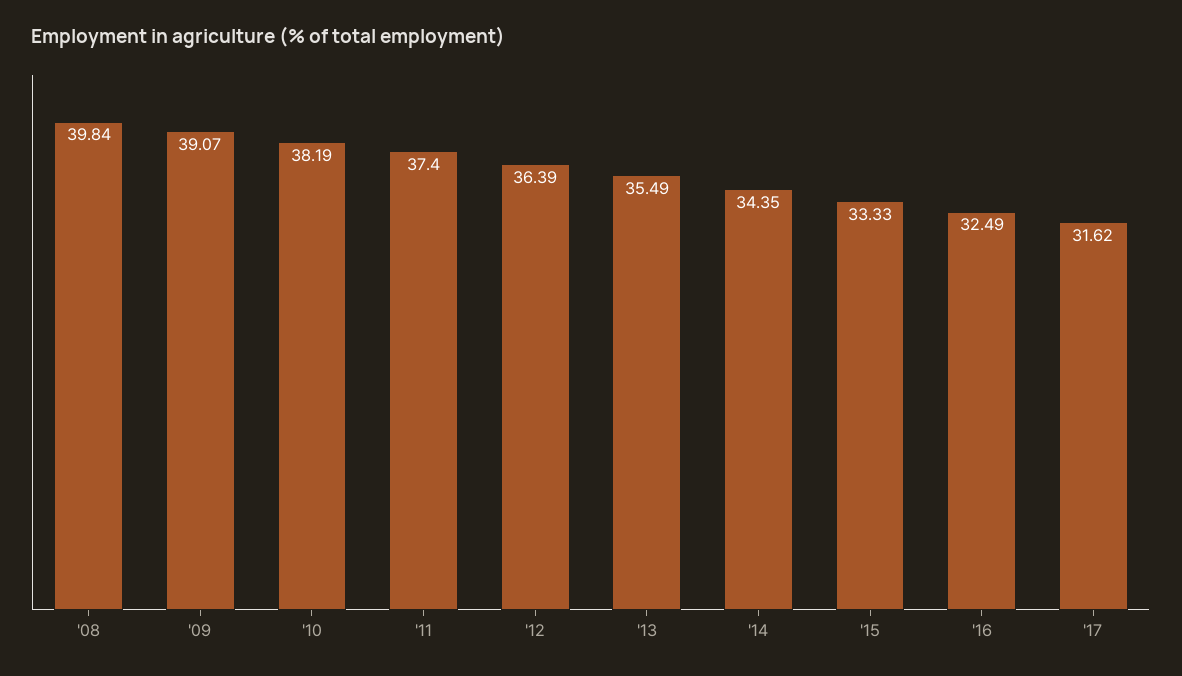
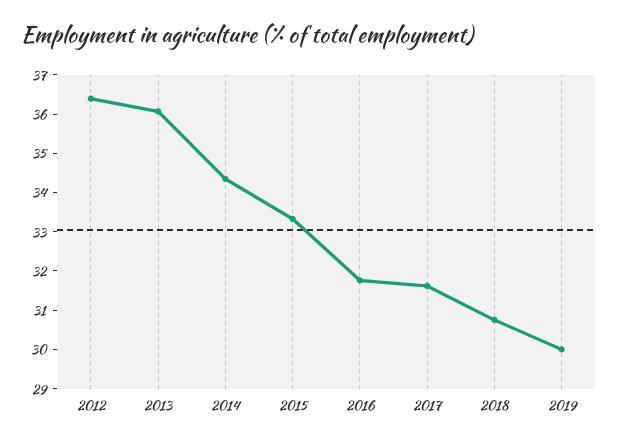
'08: 39.84 -> none
'09: 39.07 -> none
'10: 38.19 -> none
'11: 37.4 -> none
'13: 35.49 -> 36
'16: 32.49 -> 31.75
2018: none -> 30.75
2019: none -> 30

